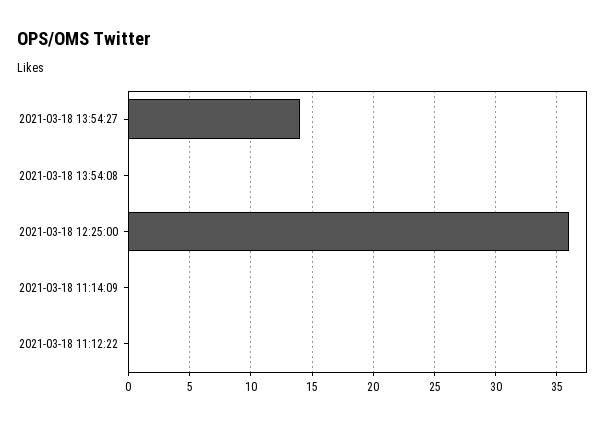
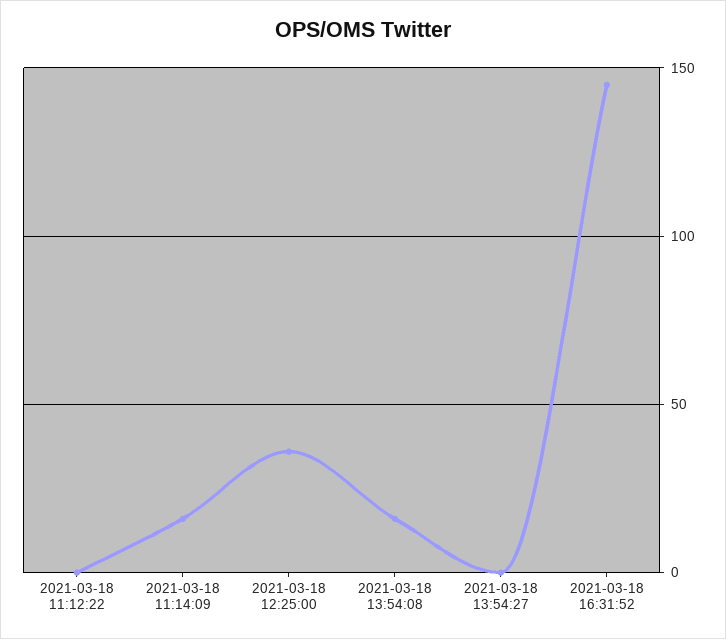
2021-03-18 13:54:27: 14 -> 0
2021-03-18 13:54:08: 0 -> 15
2021-03-18 11:14:09: 0 -> 15
2021-03-18 16:31:52: none -> 145

